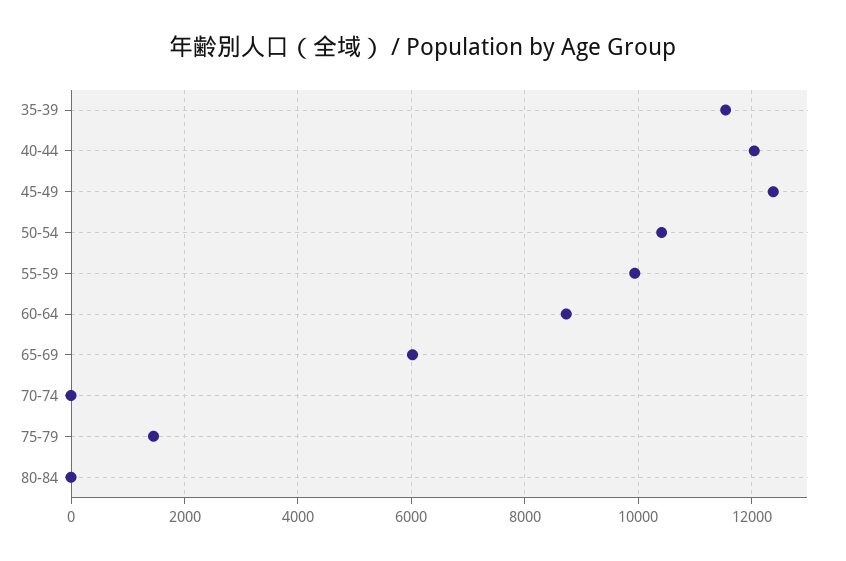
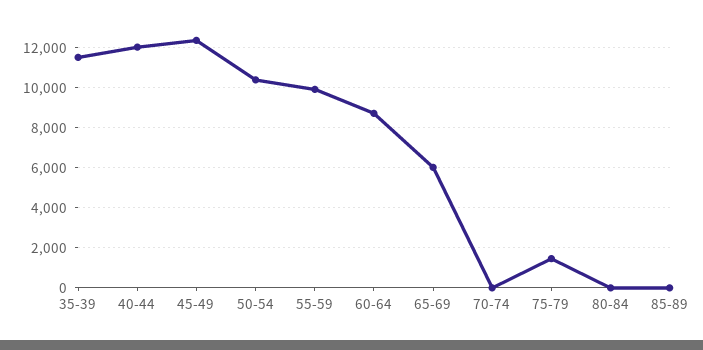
85-89: none -> 0

